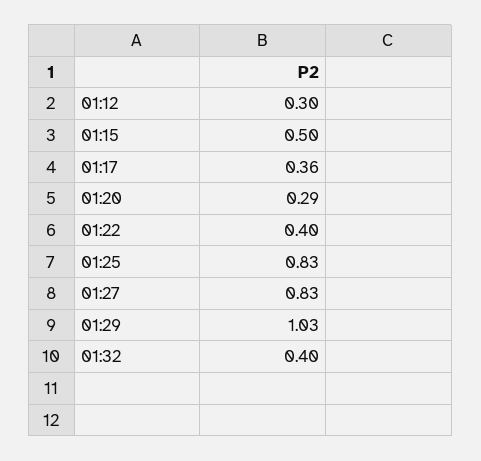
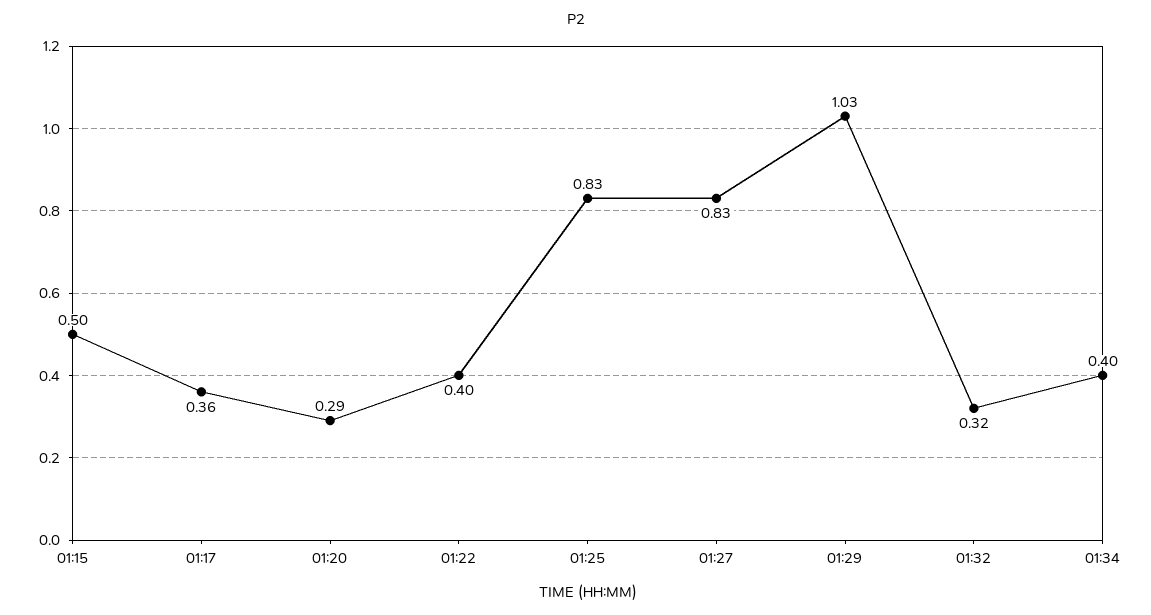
01:12: 0.3 -> none
01:32: 0.4 -> 0.32
01:34: none -> 0.4

